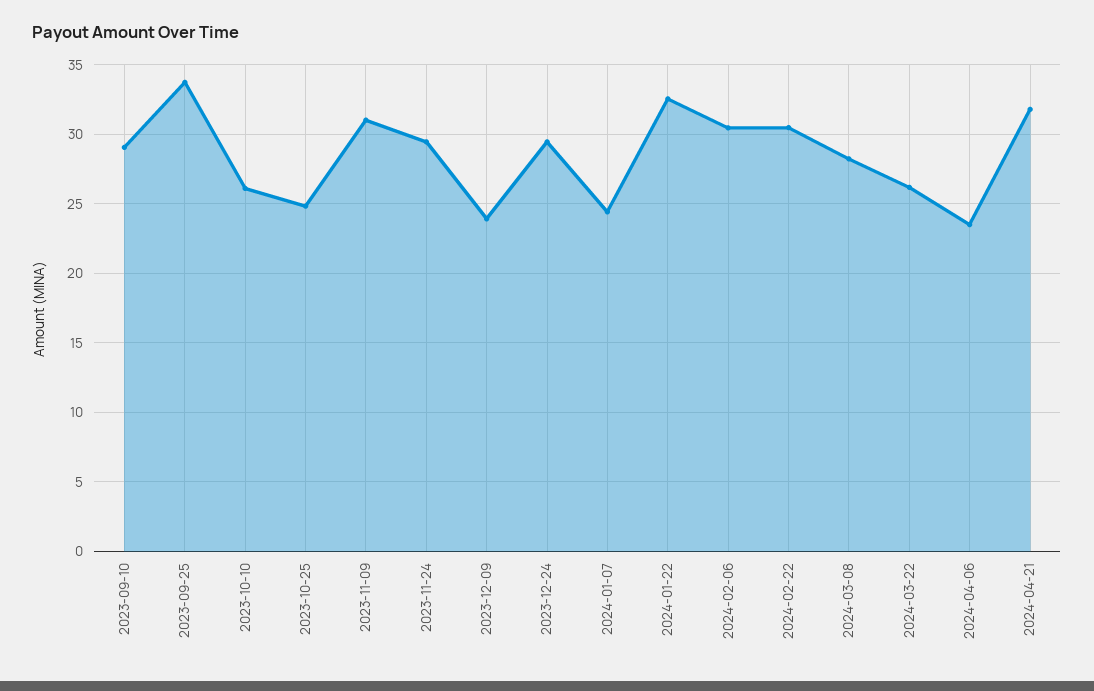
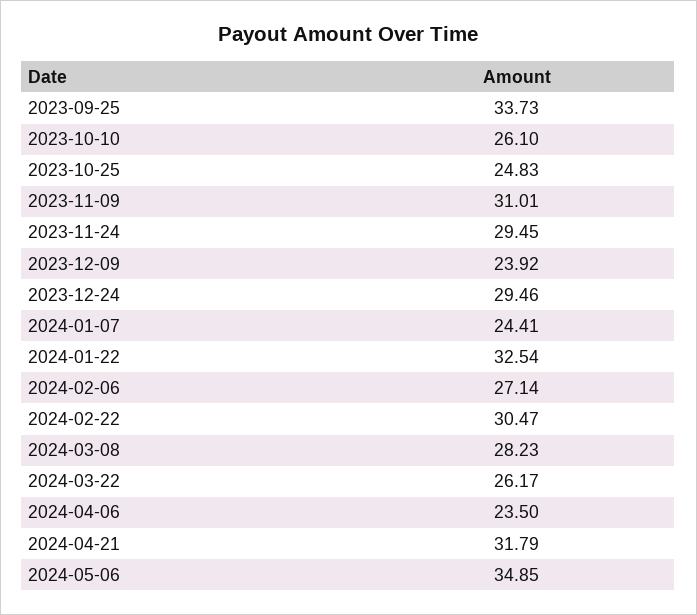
2023-09-10: 29 -> none
2024-02-06: 30.5 -> 27.14
2024-05-06: none -> 34.85

